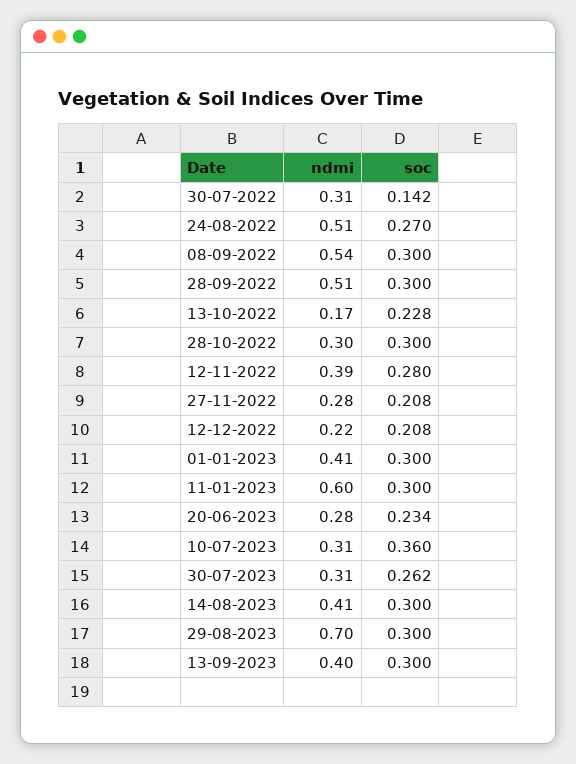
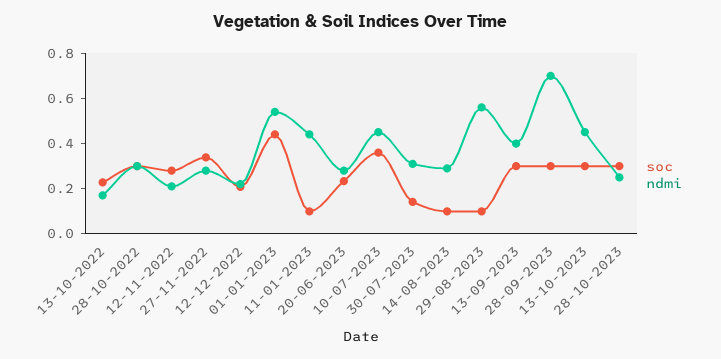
ndmi, 30-07-2022: 0.31 -> none
soc, 30-07-2022: 0.142 -> none
ndmi, 24-08-2022: 0.51 -> none
soc, 24-08-2022: 0.27 -> none
ndmi, 08-09-2022: 0.54 -> none
soc, 08-09-2022: 0.3 -> none
ndmi, 28-09-2022: 0.51 -> none
soc, 28-09-2022: 0.3 -> none
ndmi, 12-11-2022: 0.39 -> 0.2
soc, 27-11-2022: 0.208 -> 0.35
ndmi, 01-01-2023: 0.41 -> 0.55
soc, 01-01-2023: 0.3 -> 0.45
ndmi, 11-01-2023: 0.6 -> 0.45
soc, 11-01-2023: 0.3 -> 0.1
ndmi, 10-07-2023: 0.31 -> 0.45
soc, 30-07-2023: 0.262 -> 0.15
ndmi, 14-08-2023: 0.41 -> 0.3
soc, 14-08-2023: 0.3 -> 0.1
ndmi, 29-08-2023: 0.7 -> 0.55
soc, 29-08-2023: 0.3 -> 0.1
soc, 28-09-2023: none -> 0.3
ndmi, 28-09-2023: none -> 0.7
soc, 13-10-2023: none -> 0.3
ndmi, 13-10-2023: none -> 0.45
soc, 28-10-2023: none -> 0.3
ndmi, 28-10-2023: none -> 0.25

